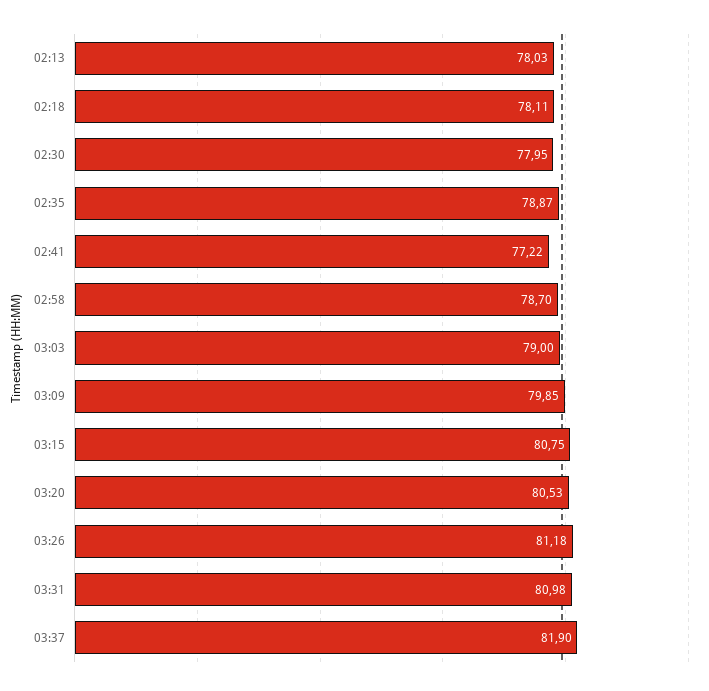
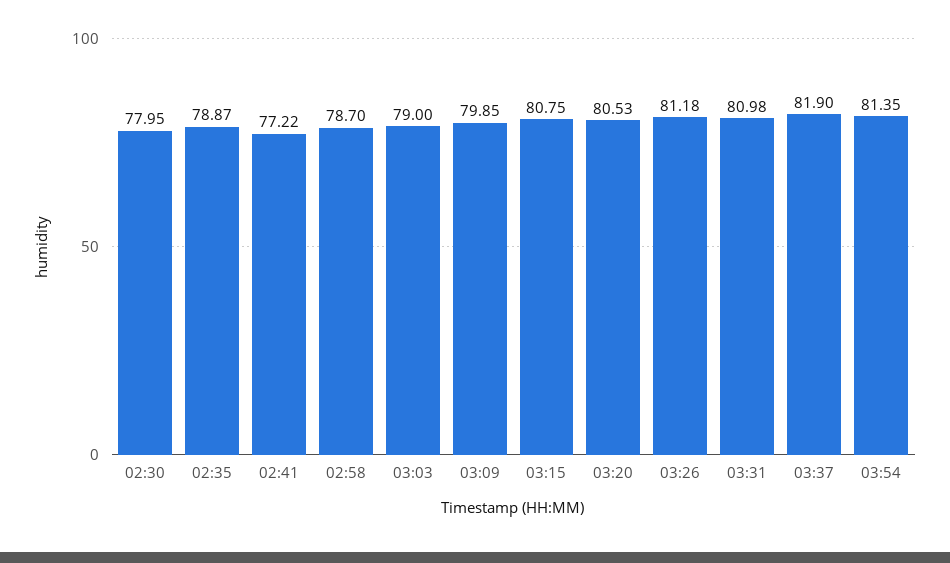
02:13: 78.03 -> none
02:18: 78.11 -> none
03:54: none -> 81.35

